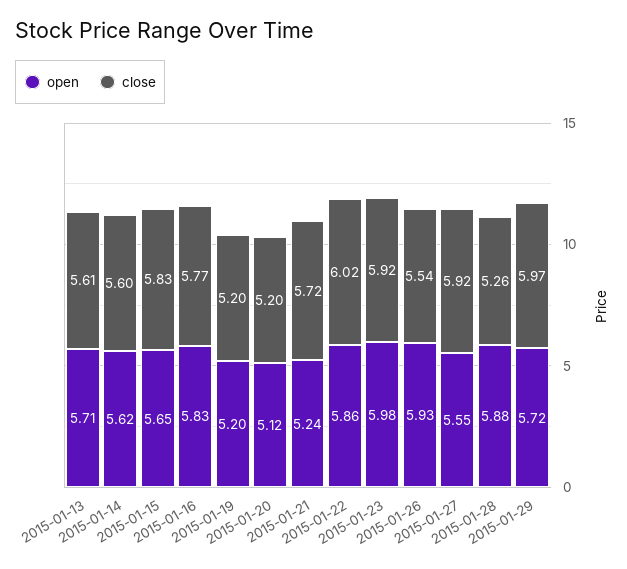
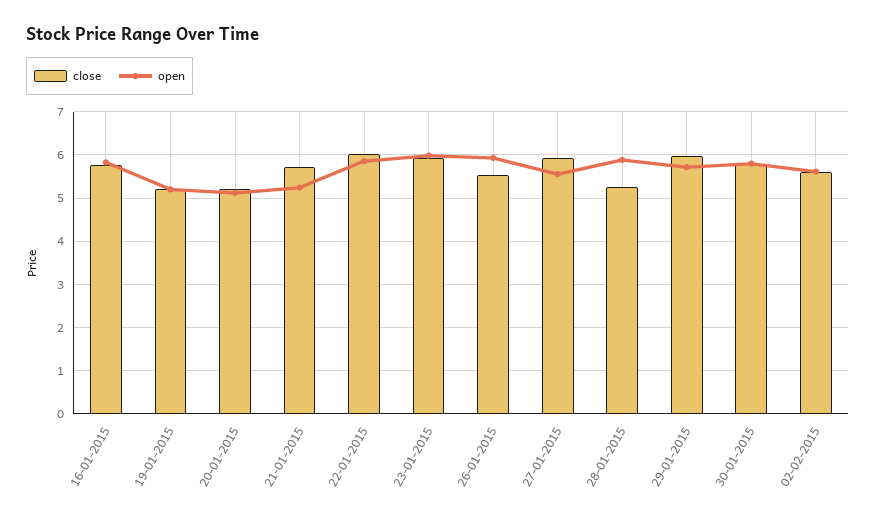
open, 2015-01-13: 5.71 -> none
close, 2015-01-13: 5.61 -> none
open, 2015-01-14: 5.62 -> none
close, 2015-01-14: 5.6 -> none
open, 2015-01-15: 5.65 -> none
close, 2015-01-15: 5.83 -> none
close, 30-01-2015: none -> 5.8
open, 30-01-2015: none -> 5.8
close, 02-02-2015: none -> 5.6
open, 02-02-2015: none -> 5.6

